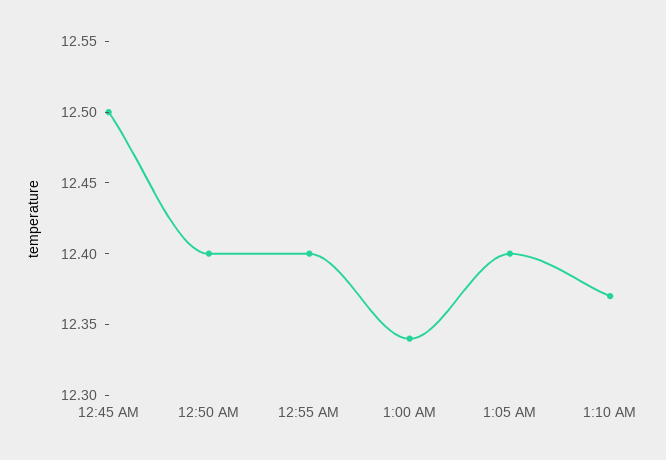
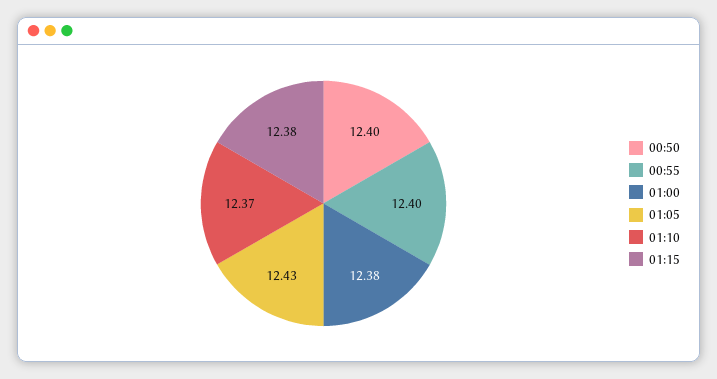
12:45 AM: 12.5 -> none
1:00 AM: 12.34 -> 12.38
1:05 AM: 12.4 -> 12.43
01:15: none -> 12.38

